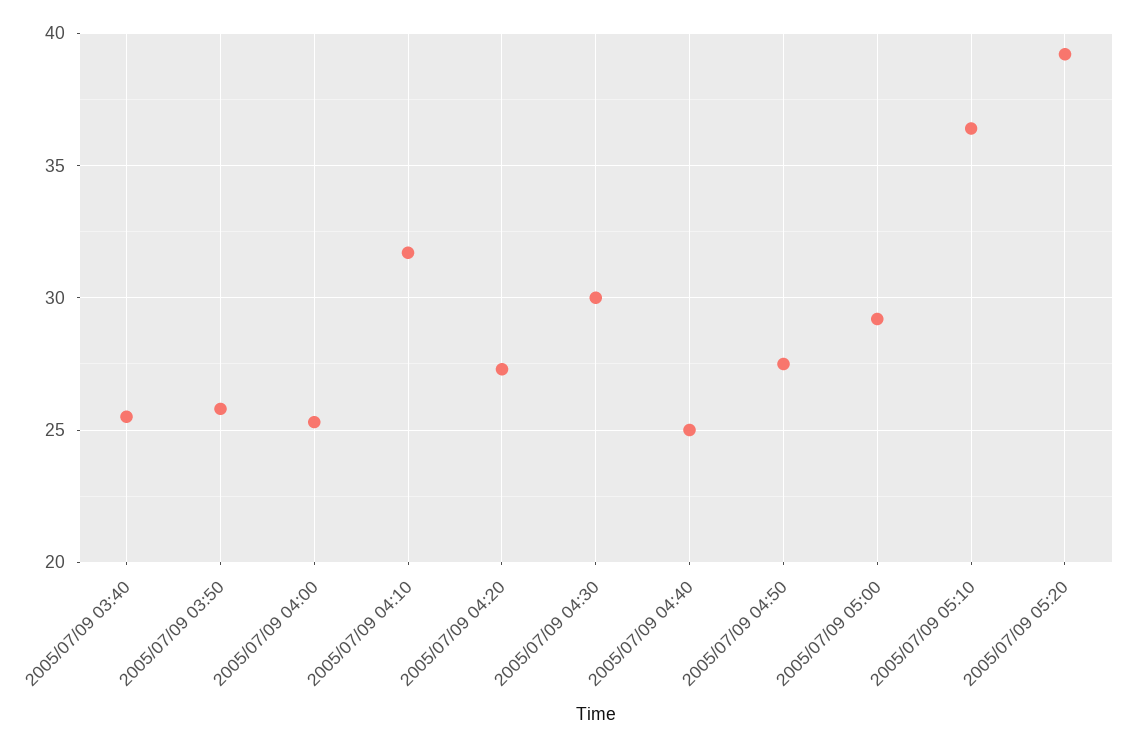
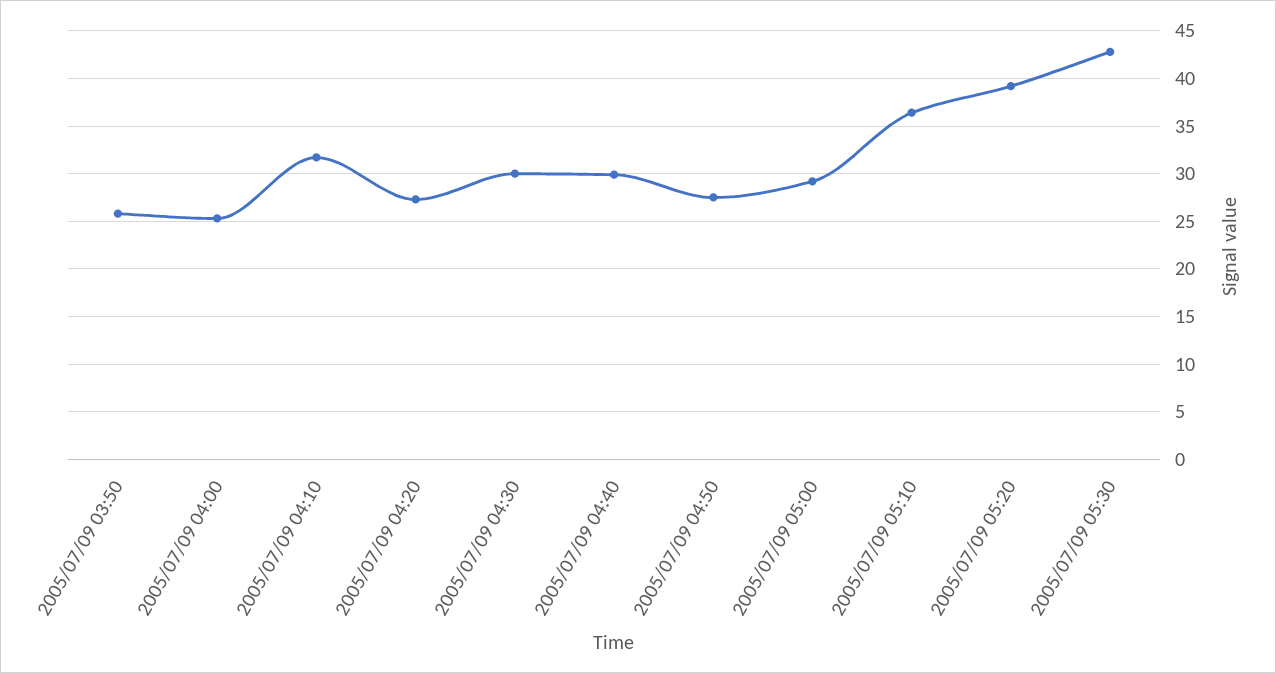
2005/07/09 03:40: 25.5 -> none
2005/07/09 04:40: 25 -> 30
2005/07/09 05:30: none -> 43

